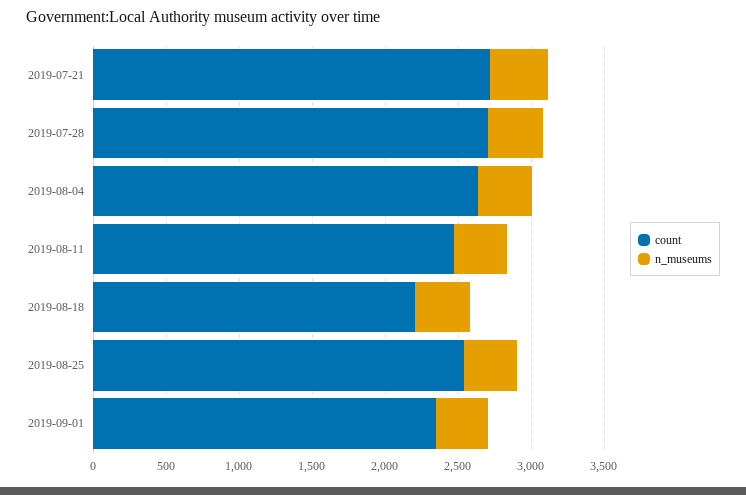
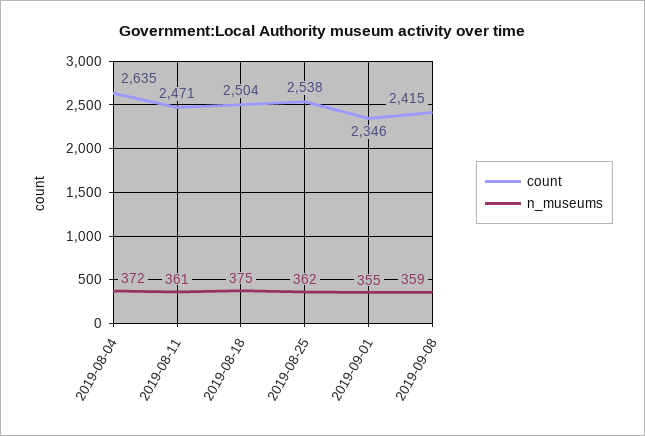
count, 2019-07-21: 2700 -> none
n_museums, 2019-07-21: 400 -> none
count, 2019-07-28: 2700 -> none
n_museums, 2019-07-28: 400 -> none
count, 2019-08-18: 2200 -> 2504
count, 2019-09-08: none -> 2415
n_museums, 2019-09-08: none -> 359

